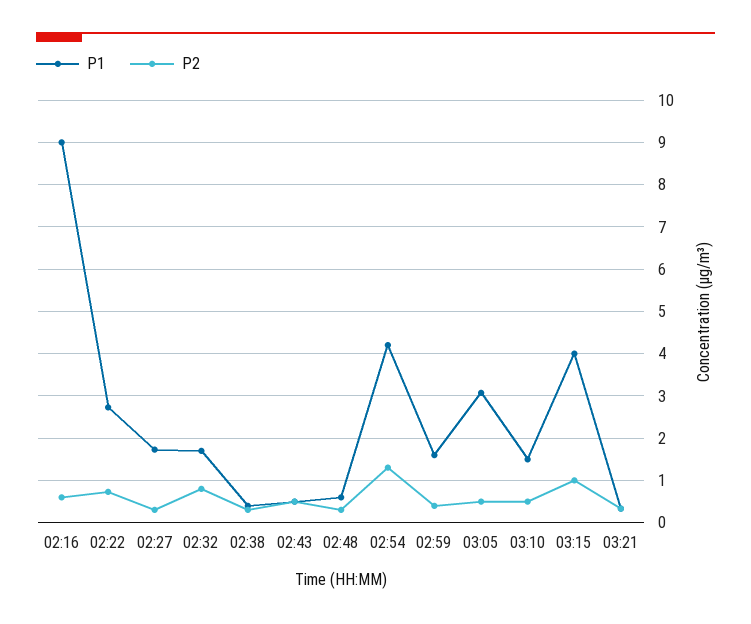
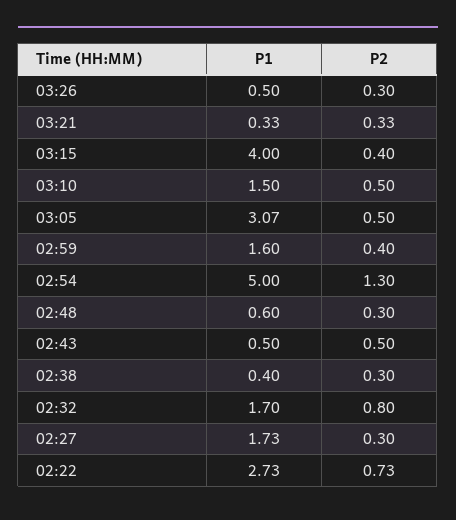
P1, 02:16: 9 -> none
P2, 02:16: 0.6 -> none
P1, 02:54: 4.2 -> 5
P2, 03:15: 1 -> 0.4
P1, 03:26: none -> 0.5
P2, 03:26: none -> 0.3

